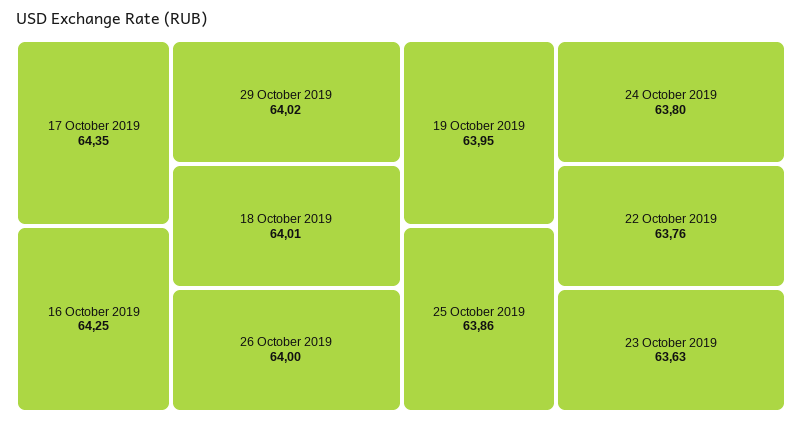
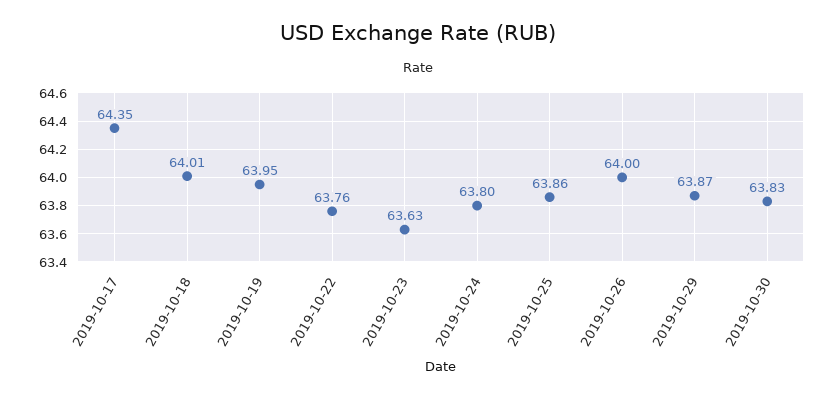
16 October 2019: 64.25 -> none
29 October 2019: 64.02 -> 63.87
2019-10-30: none -> 63.83

